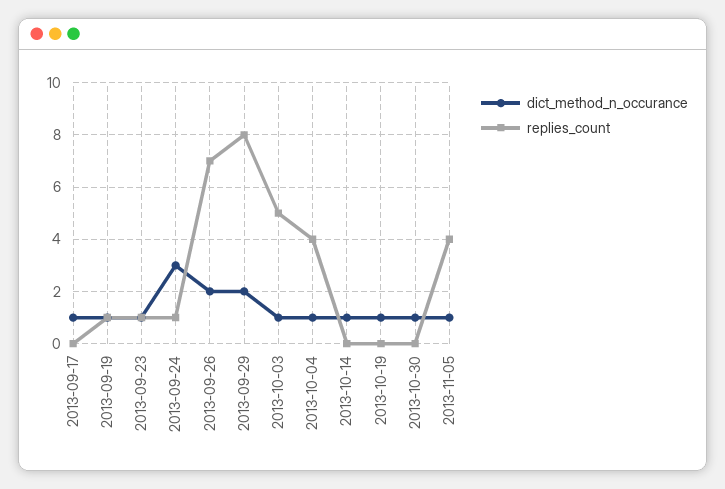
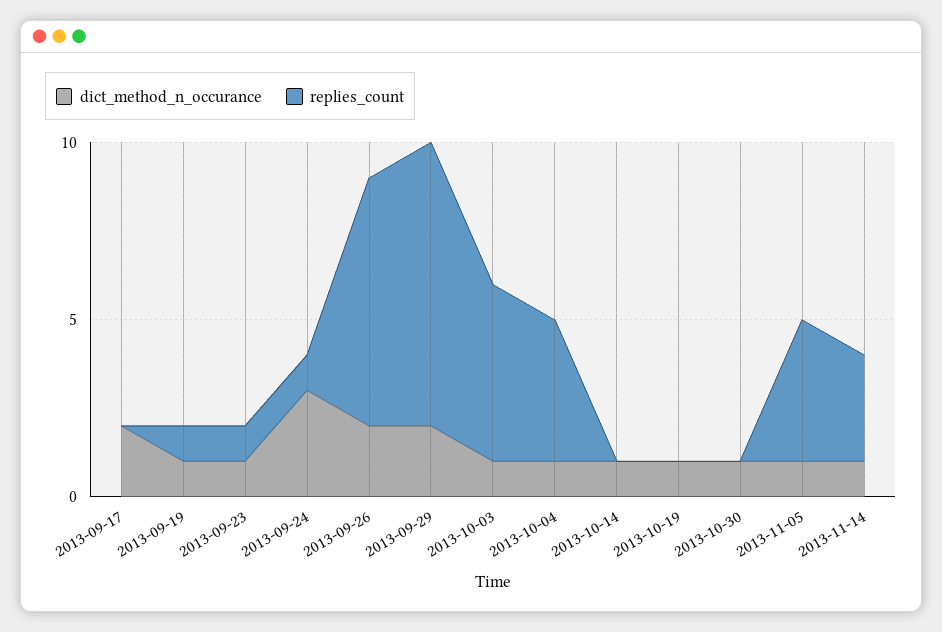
dict_method_n_occurance, 2013-09-17: 1 -> 2
dict_method_n_occurance, 2013-11-14: none -> 1
replies_count, 2013-11-14: none -> 3

